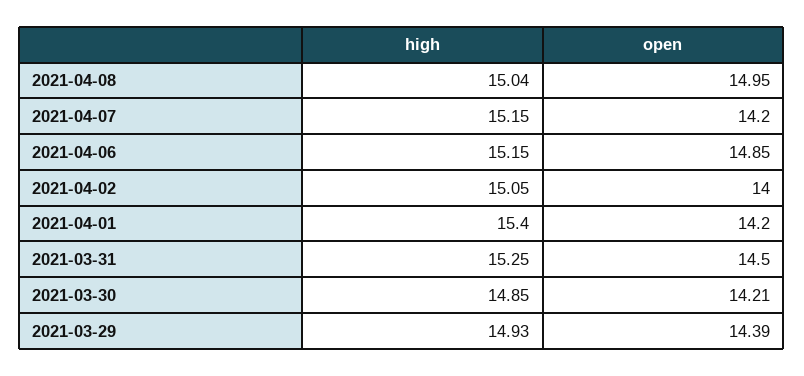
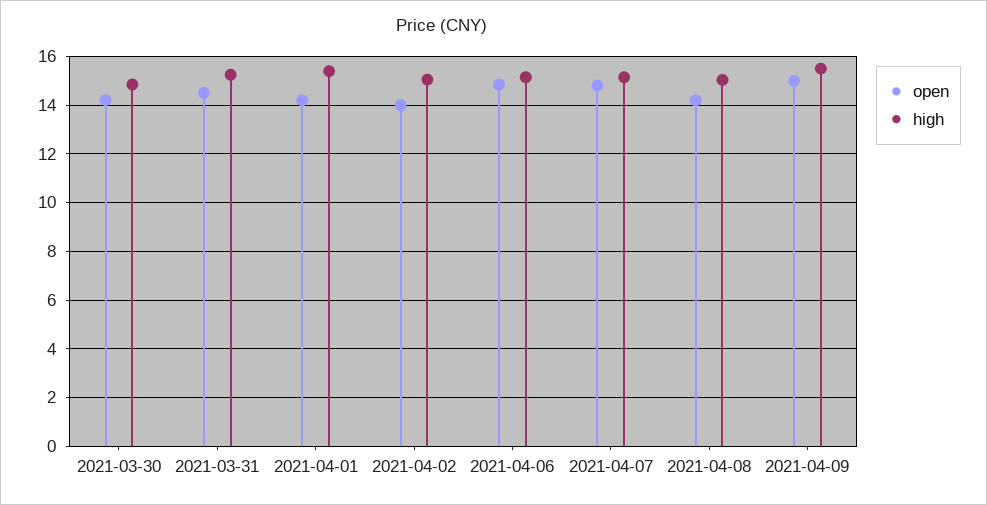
open, 2021-04-08: 14.95 -> 14.25
open, 2021-04-07: 14.2 -> 14.75
high, 2021-03-29: 14.93 -> none
open, 2021-03-29: 14.39 -> none
open, 2021-04-09: none -> 15
high, 2021-04-09: none -> 15.5

